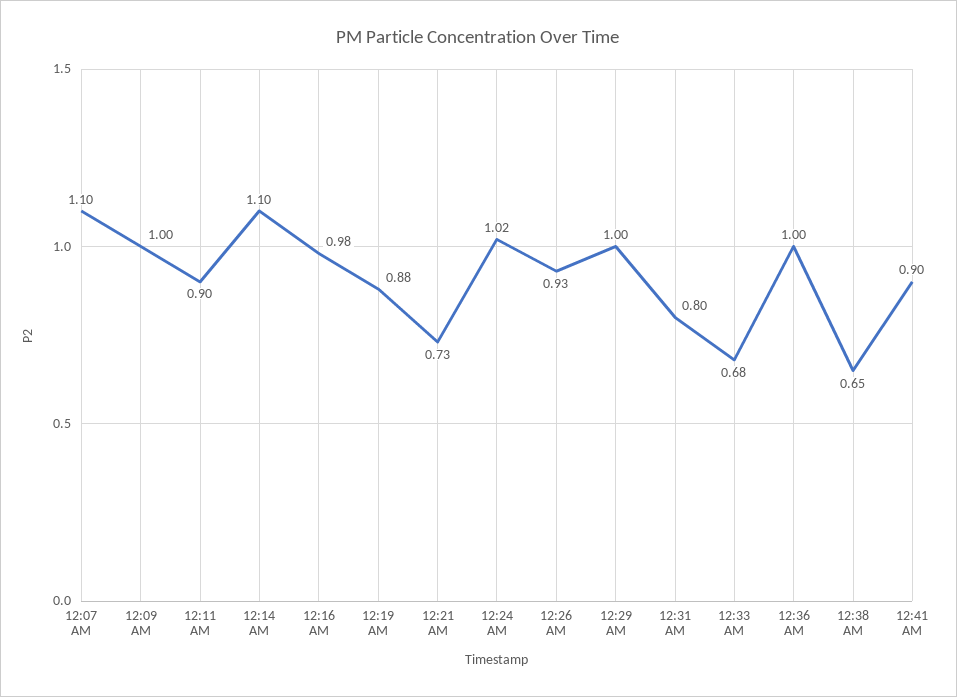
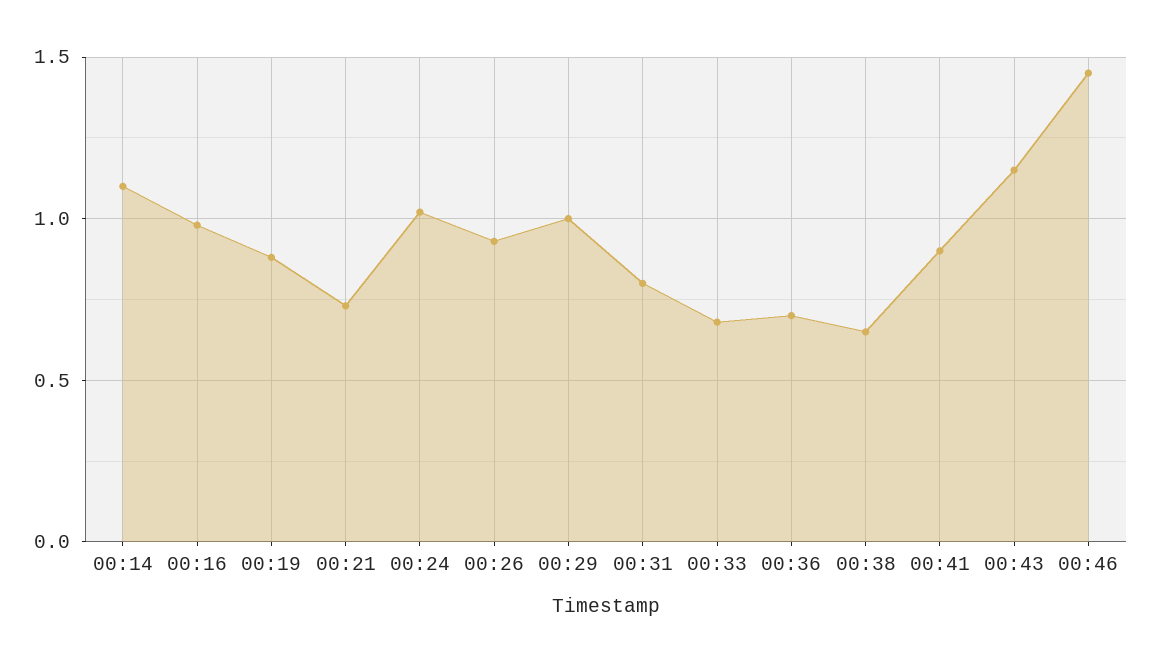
12:07 AM: 1.1 -> none
12:09 AM: 1 -> none
12:11 AM: 0.9 -> none
12:36 AM: 1 -> 0.7
00:43: none -> 1.15
00:46: none -> 1.45

